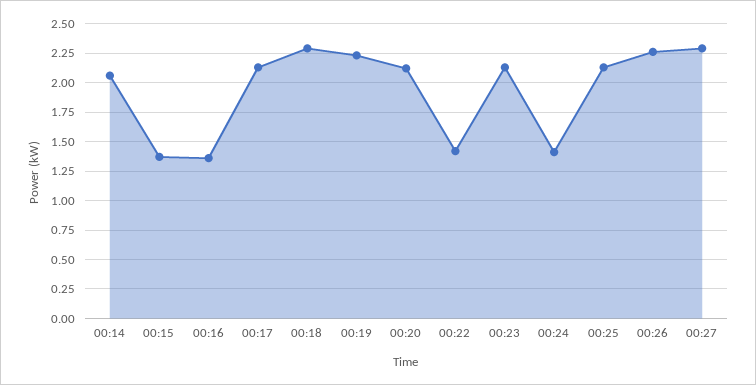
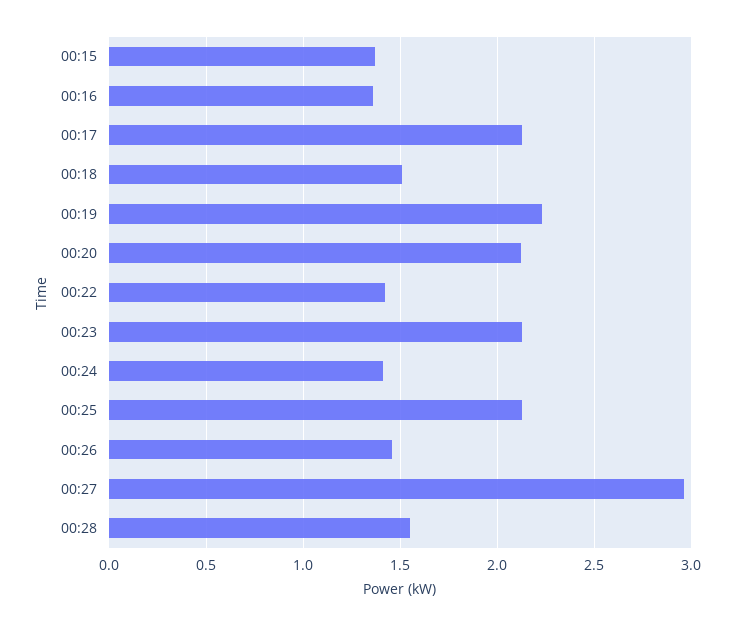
00:14: 2 -> none
00:18: 2.25 -> 1.5
00:26: 2.25 -> 1.45
00:27: 2.25 -> 2.95
00:28: none -> 1.55

